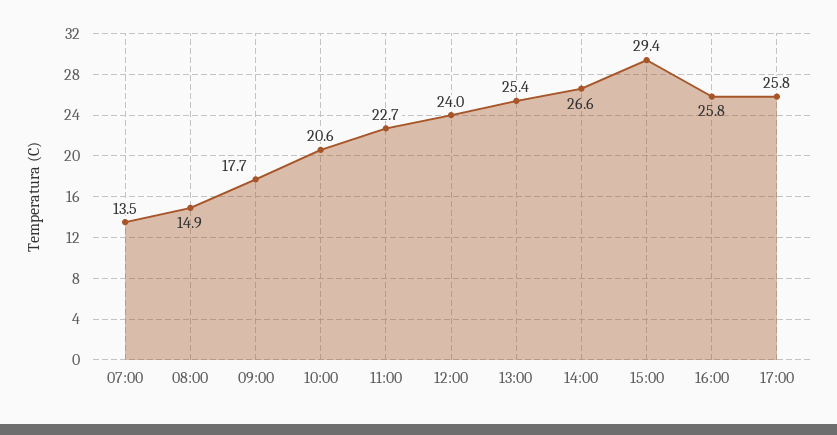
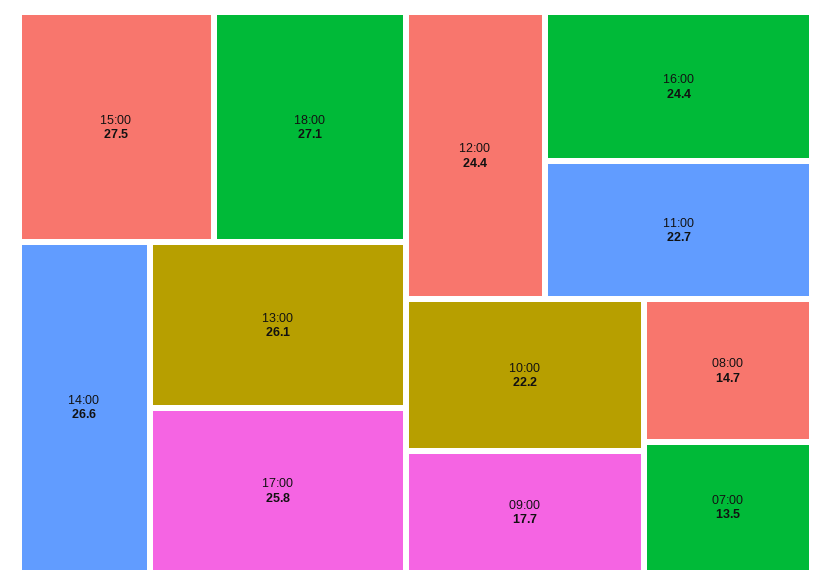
08:00: 14.9 -> 14.7
10:00: 20.6 -> 22.2
12:00: 24 -> 24.4
13:00: 25.4 -> 26.1
15:00: 29.4 -> 27.5
16:00: 25.8 -> 24.4
18:00: none -> 27.1

